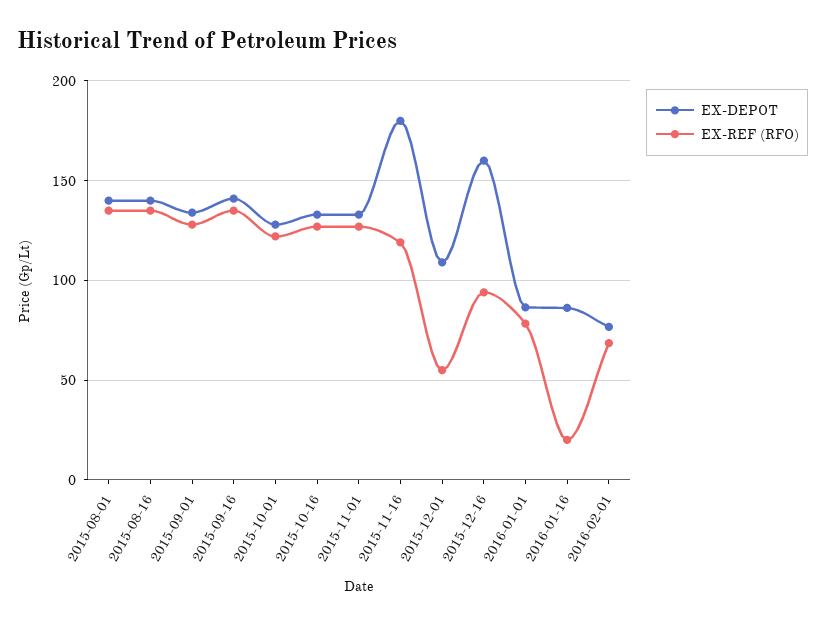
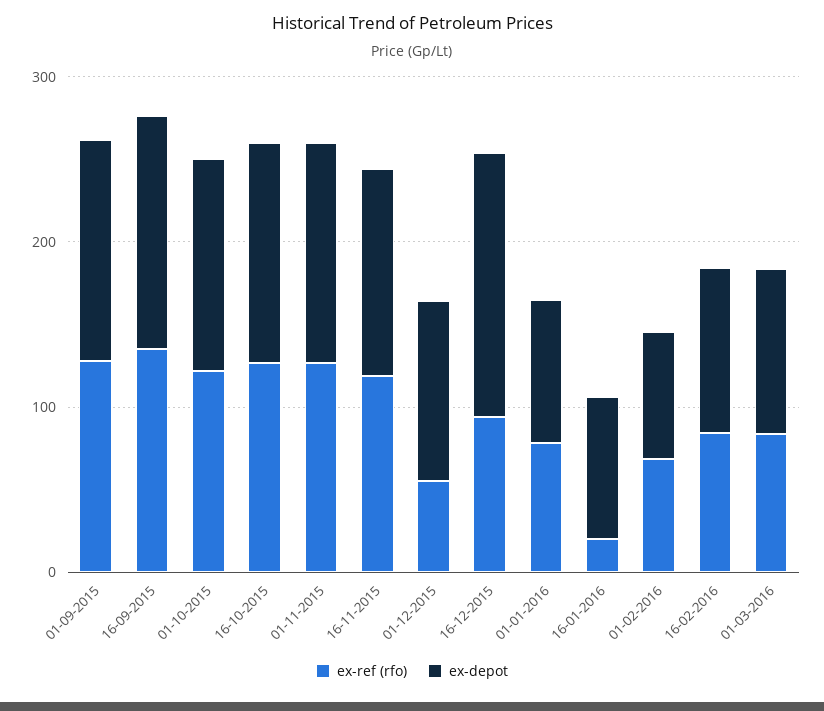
EX-DEPOT, 2015-08-01: 140 -> none
EX-REF (RFO), 2015-08-01: 135 -> none
EX-DEPOT, 2015-08-16: 140 -> none
EX-REF (RFO), 2015-08-16: 135 -> none
EX-DEPOT, 2015-11-16: 180 -> 120
EX-REF (RFO), 16-02-2016: none -> 80
EX-DEPOT, 16-02-2016: none -> 100
EX-REF (RFO), 01-03-2016: none -> 80
EX-DEPOT, 01-03-2016: none -> 100

